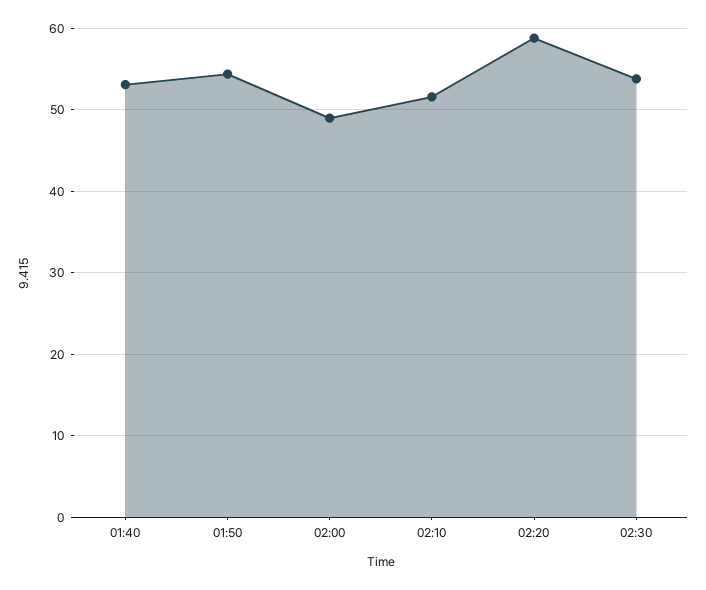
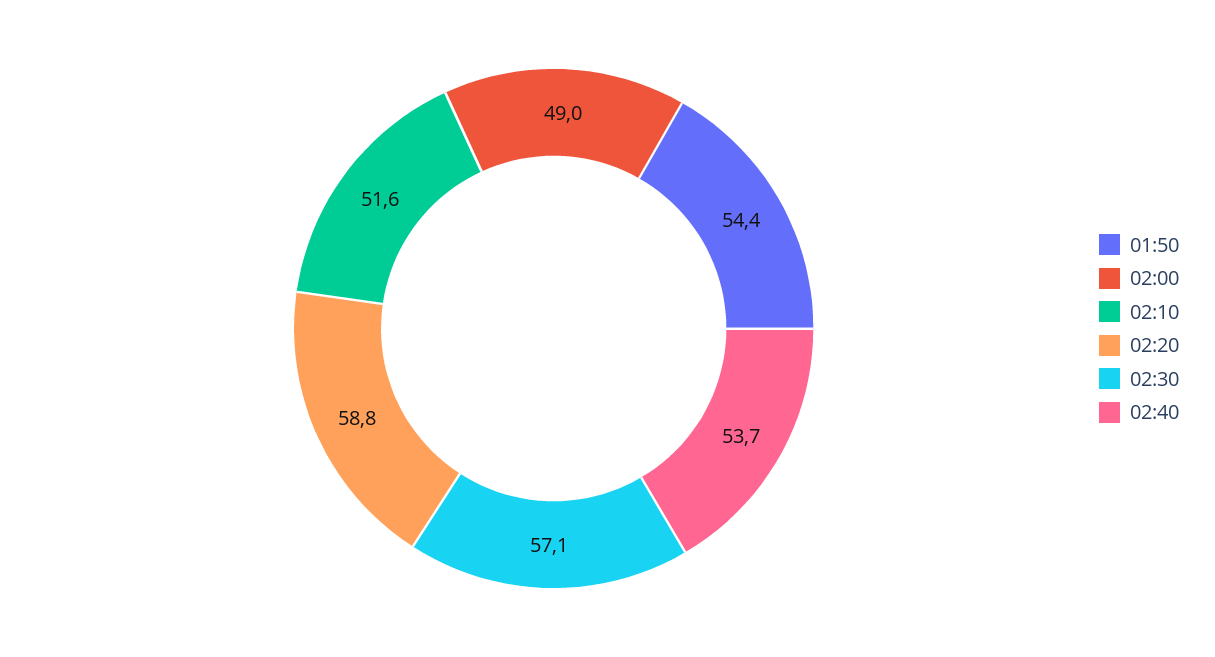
01:40: 53 -> none
02:30: 54 -> 57.1
02:40: none -> 53.7

